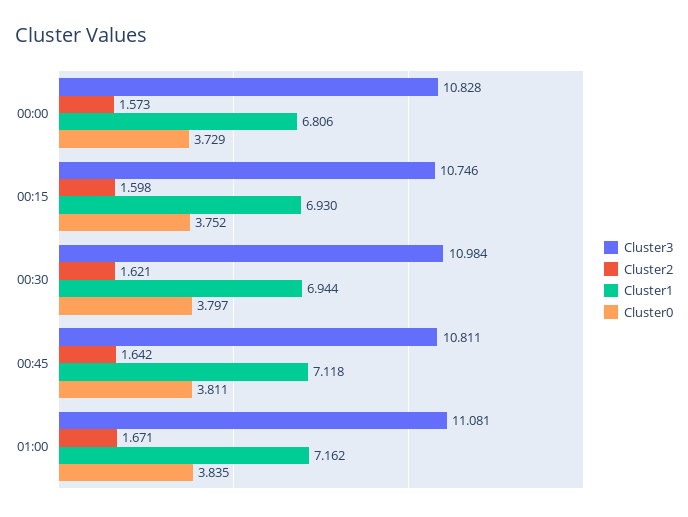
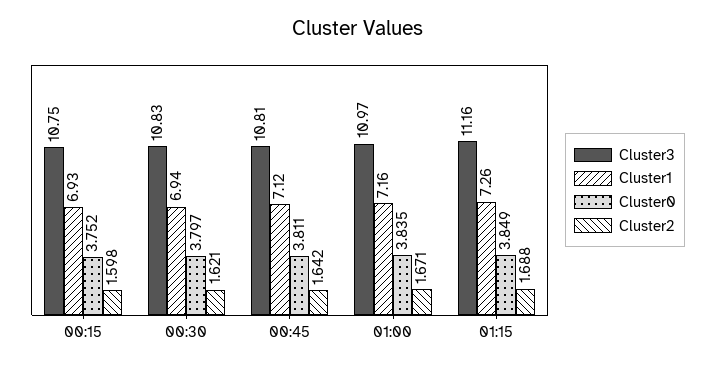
Cluster3, 00:00: 10.828 -> none
Cluster2, 00:00: 1.573 -> none
Cluster1, 00:00: 6.806 -> none
Cluster0, 00:00: 3.729 -> none
Cluster3, 00:30: 10.984 -> 10.83
Cluster3, 01:00: 11.081 -> 10.97
Cluster3, 01:15: none -> 11.16
Cluster1, 01:15: none -> 7.26
Cluster0, 01:15: none -> 3.849
Cluster2, 01:15: none -> 1.688

